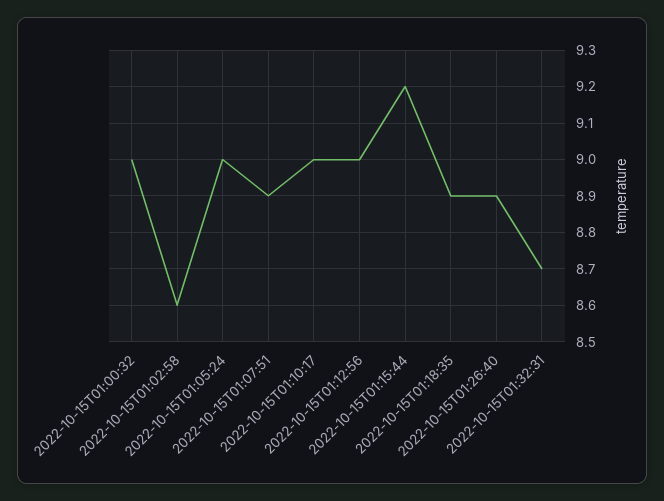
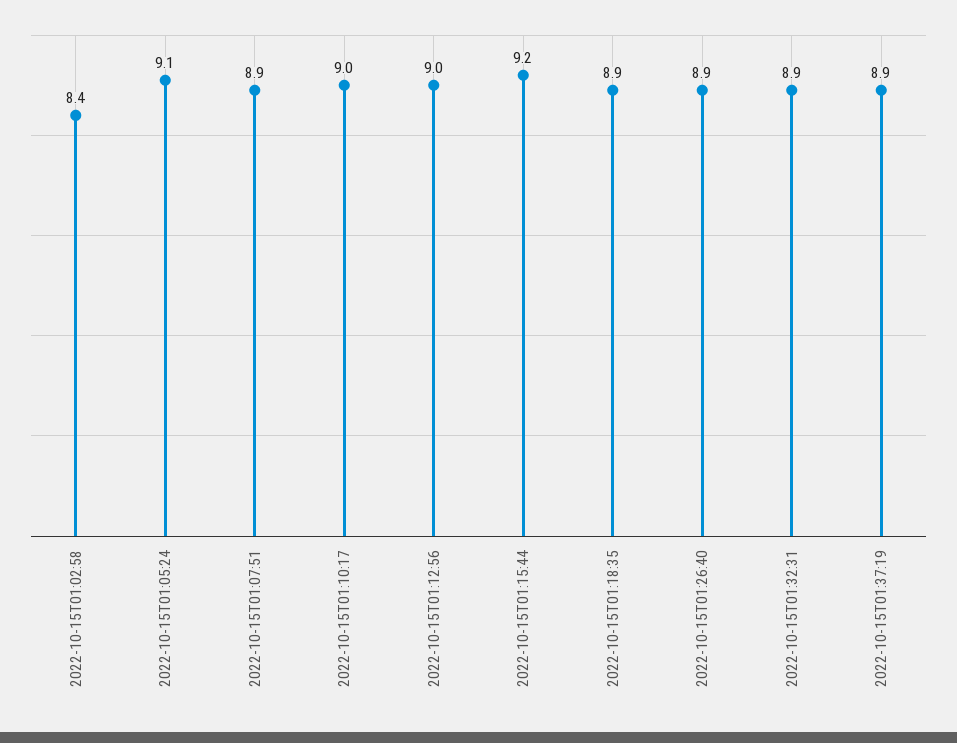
2022-10-15T01:00:32: 9 -> none
2022-10-15T01:02:58: 8.6 -> 8.4
2022-10-15T01:05:24: 9 -> 9.1
2022-10-15T01:32:31: 8.7 -> 8.9
2022-10-15T01:37:19: none -> 8.9

